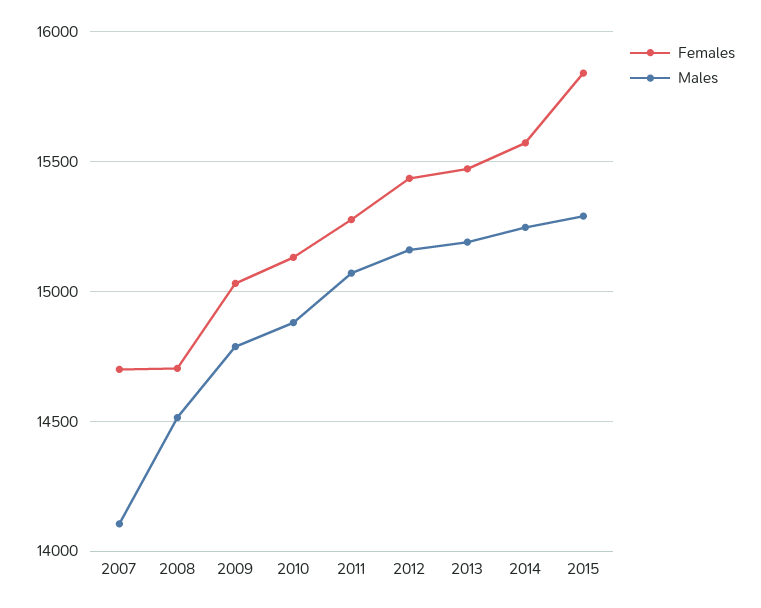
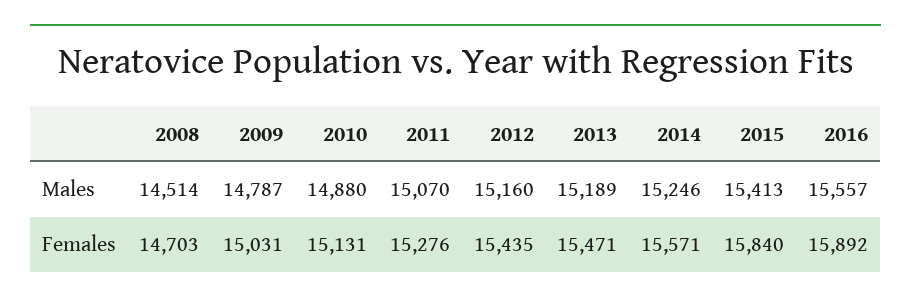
Females, 2007: 14700 -> none
Males, 2007: 14100 -> none
Males, 2015: 15300 -> 15413
Males, 2016: none -> 15557
Females, 2016: none -> 15892

